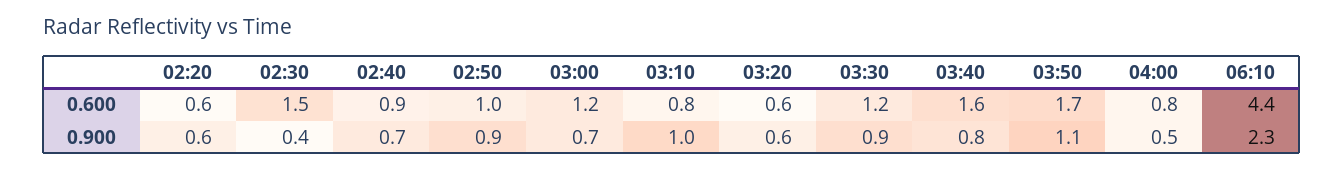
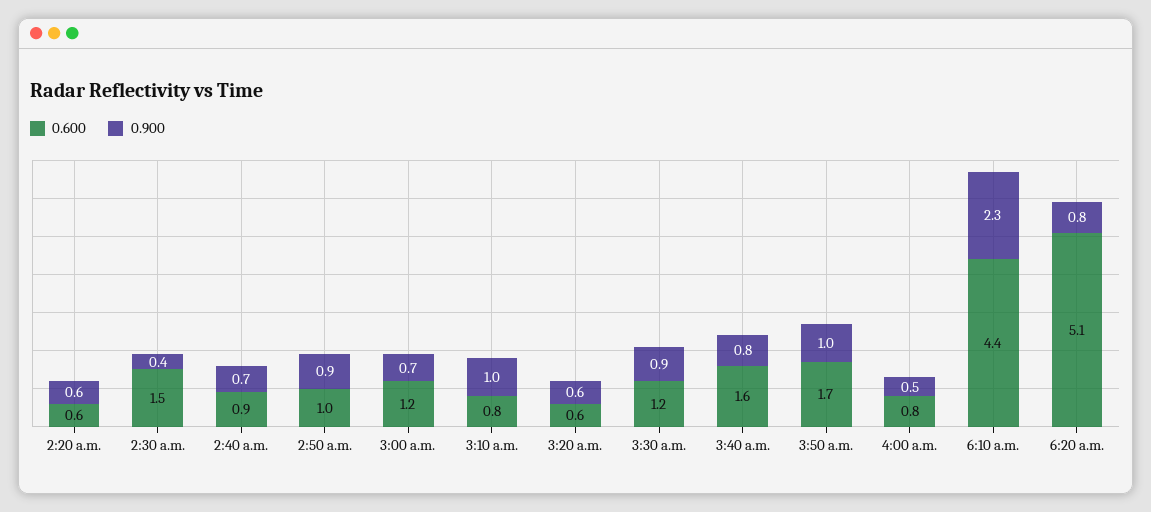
0.900, 03:50: 1.1 -> 1
0.600, 6:20 a.m.: none -> 5.1
0.900, 6:20 a.m.: none -> 0.8

